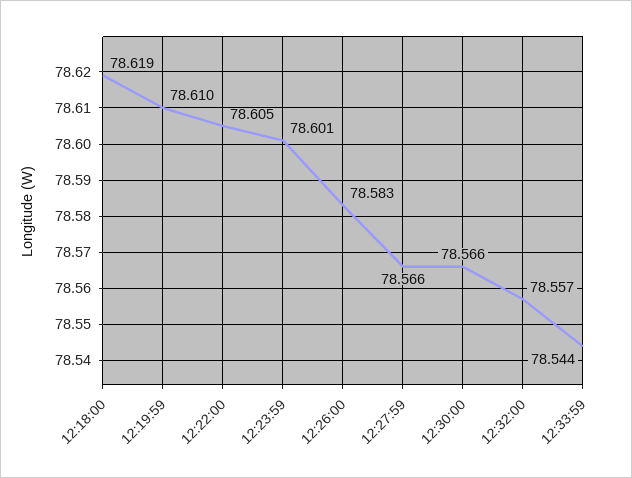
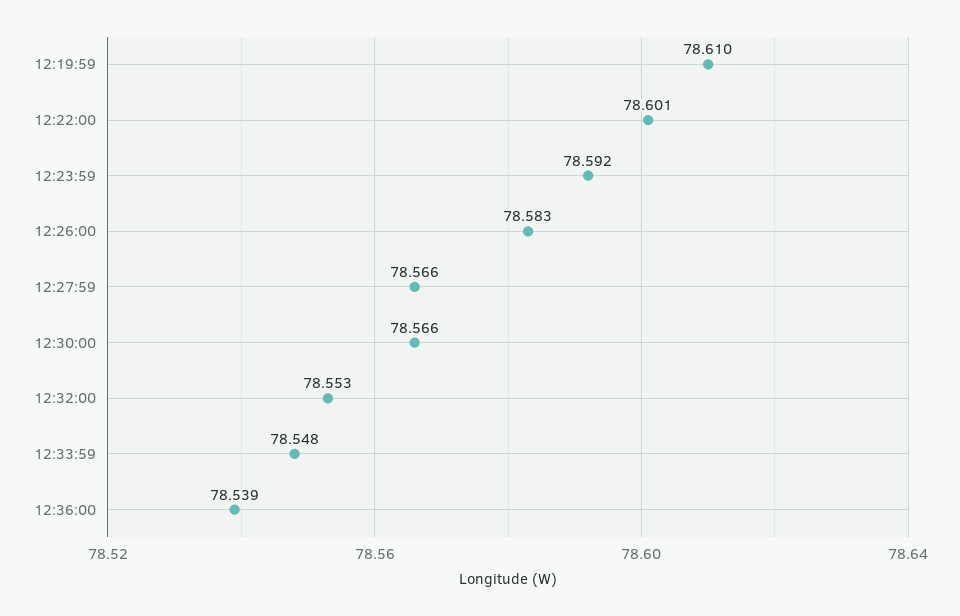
12:18:00: 78.619 -> none
12:22:00: 78.605 -> 78.601
12:23:59: 78.601 -> 78.592
12:32:00: 78.557 -> 78.553
12:33:59: 78.544 -> 78.548
12:36:00: none -> 78.539

